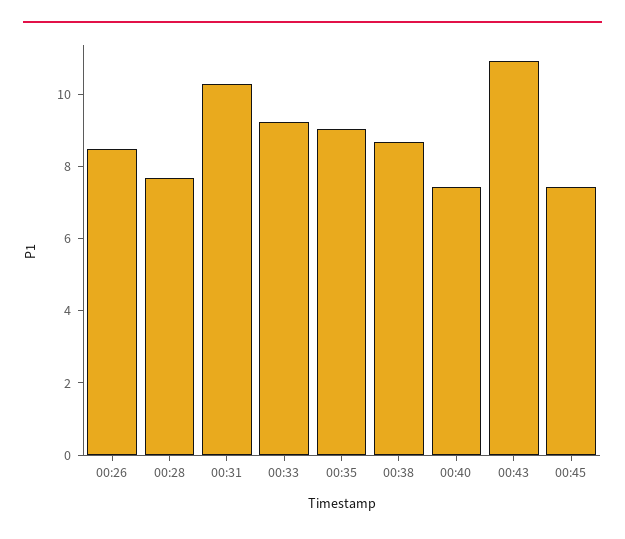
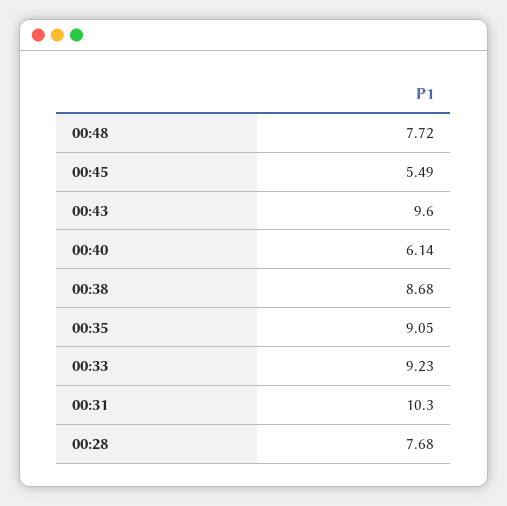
00:26: 8.5 -> none
00:40: 7.5 -> 6.14
00:43: 11 -> 9.6
00:45: 7.5 -> 5.49
00:48: none -> 7.72

